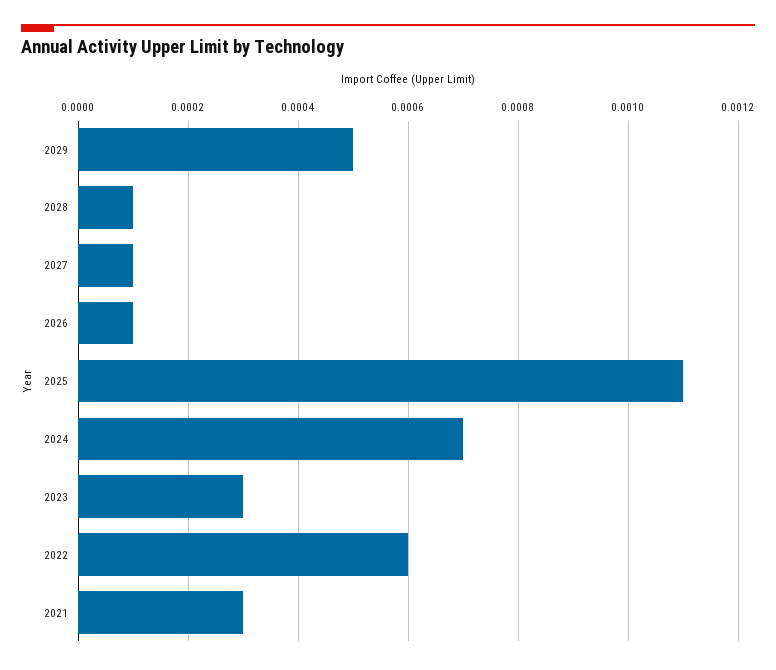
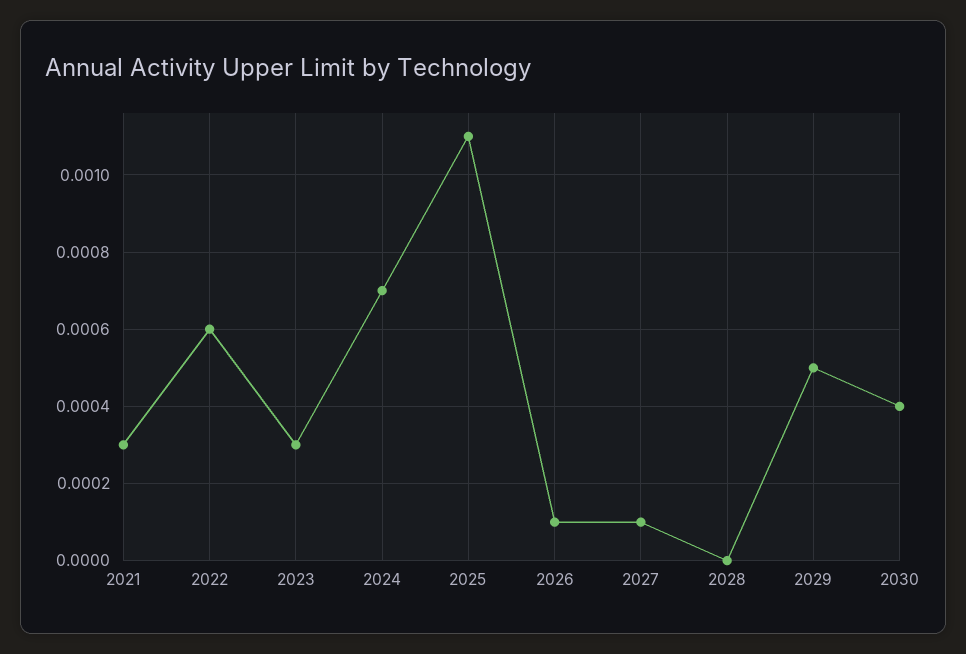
2028: 0.0001 -> 0
2030: none -> 0.0004

